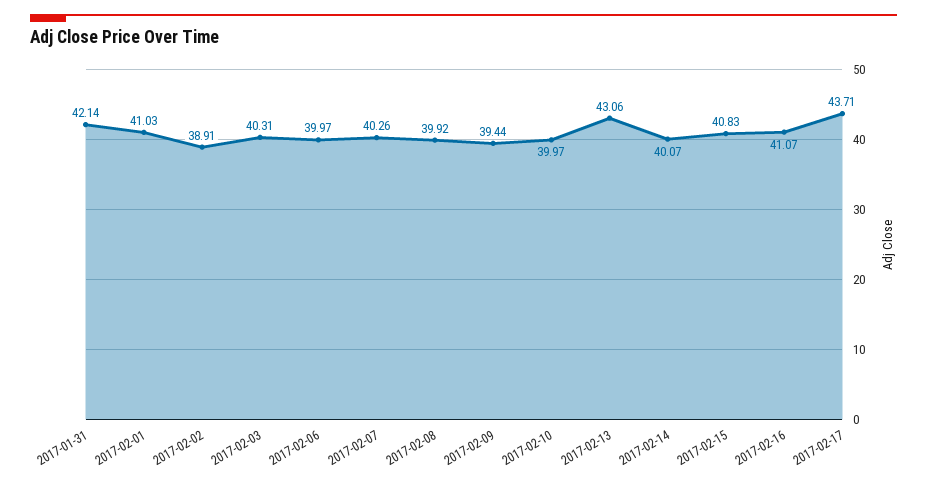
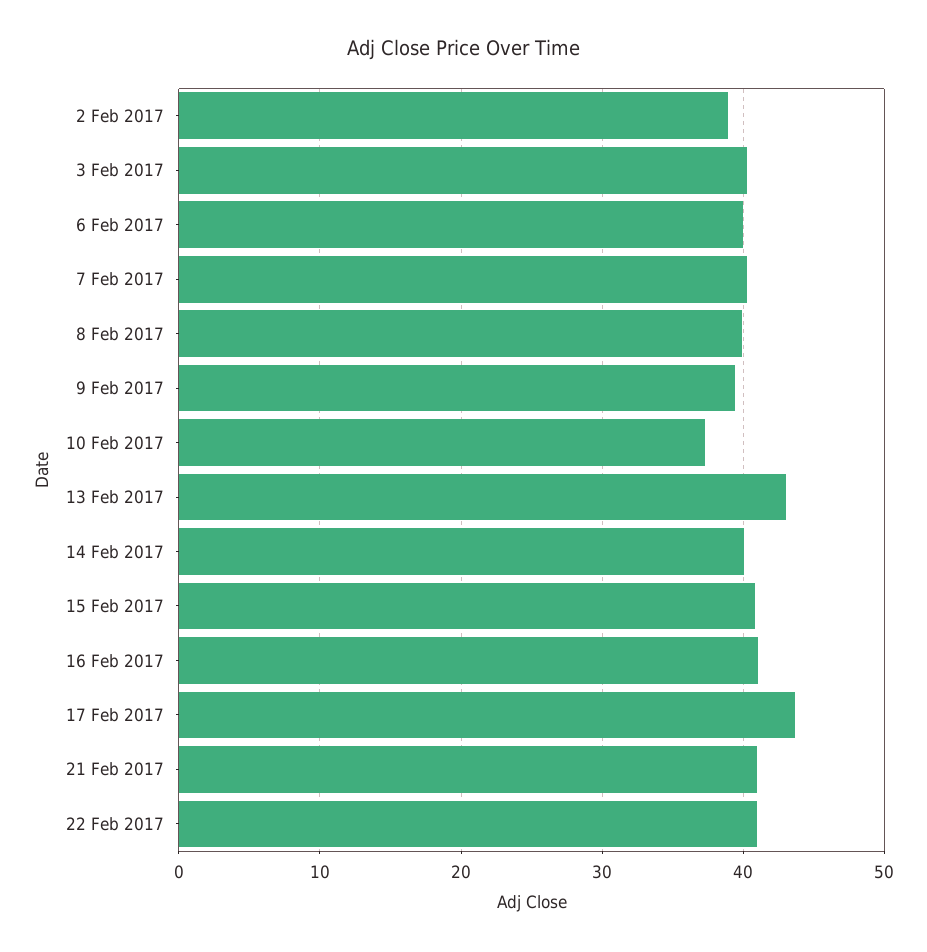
2017-01-31: 42.14 -> none
2017-02-01: 41.03 -> none
2017-02-10: 39.97 -> 37
21 Feb 2017: none -> 41
22 Feb 2017: none -> 41

